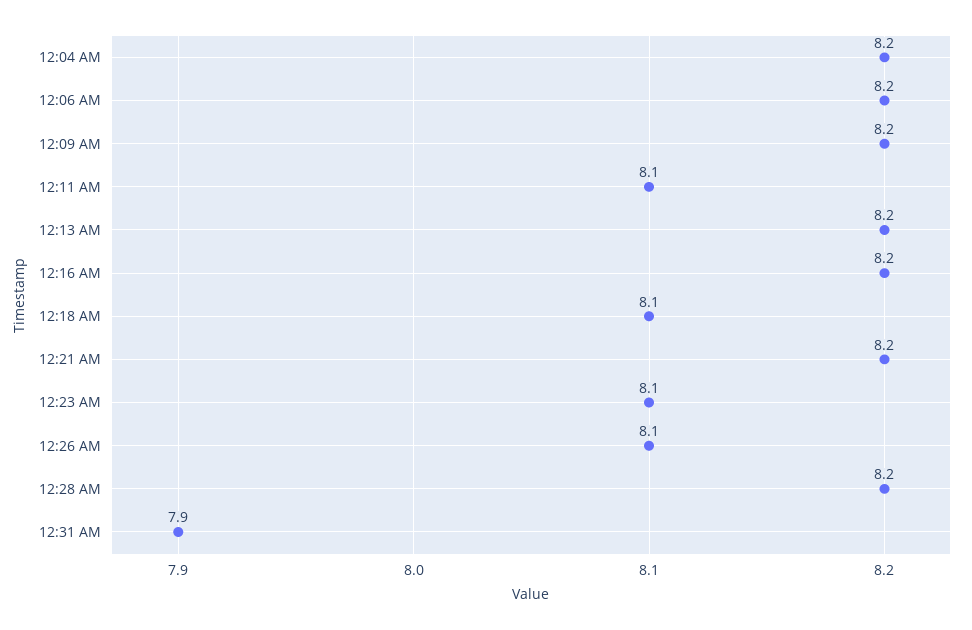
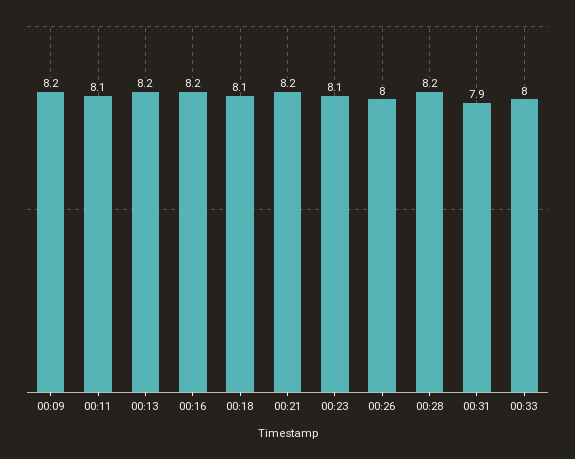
12:04 AM: 8.2 -> none
12:06 AM: 8.2 -> none
12:26 AM: 8.1 -> 8
00:33: none -> 8

